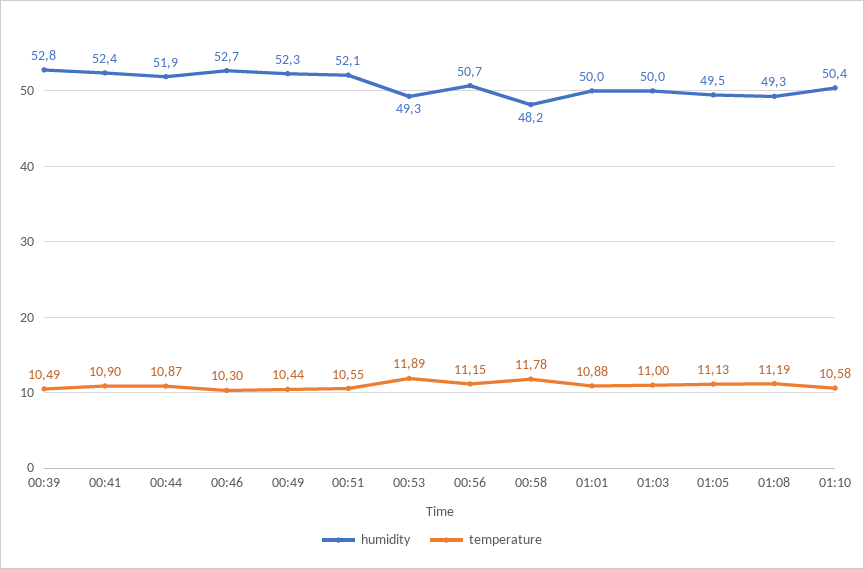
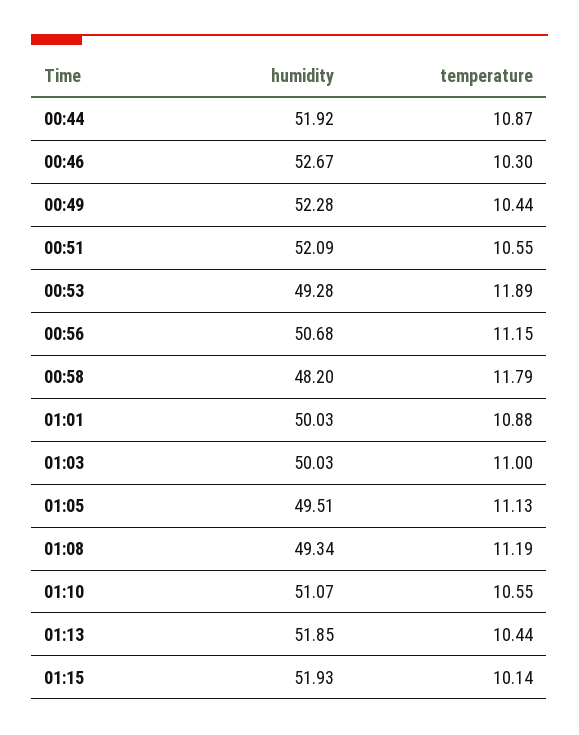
humidity, 00:39: 52.8 -> none
temperature, 00:39: 10.49 -> none
humidity, 00:41: 52.4 -> none
temperature, 00:41: 10.9 -> none
temperature, 00:58: 11.78 -> 11.79
humidity, 01:10: 50.4 -> 51.07
temperature, 01:10: 10.58 -> 10.55
humidity, 01:13: none -> 51.85
temperature, 01:13: none -> 10.44
humidity, 01:15: none -> 51.93
temperature, 01:15: none -> 10.14

